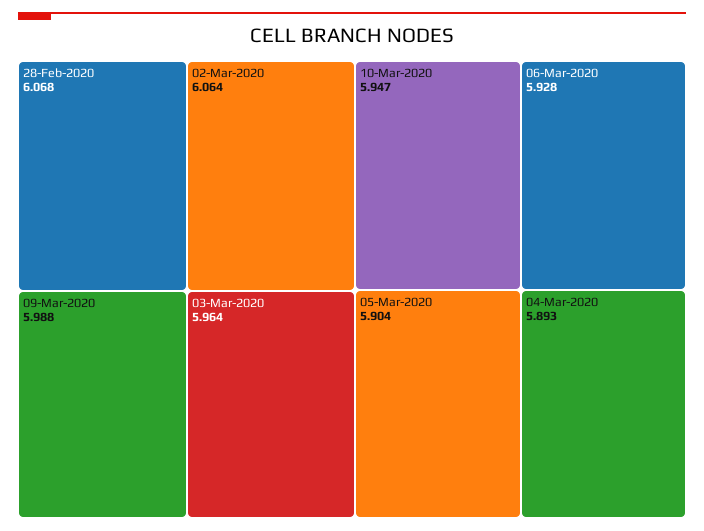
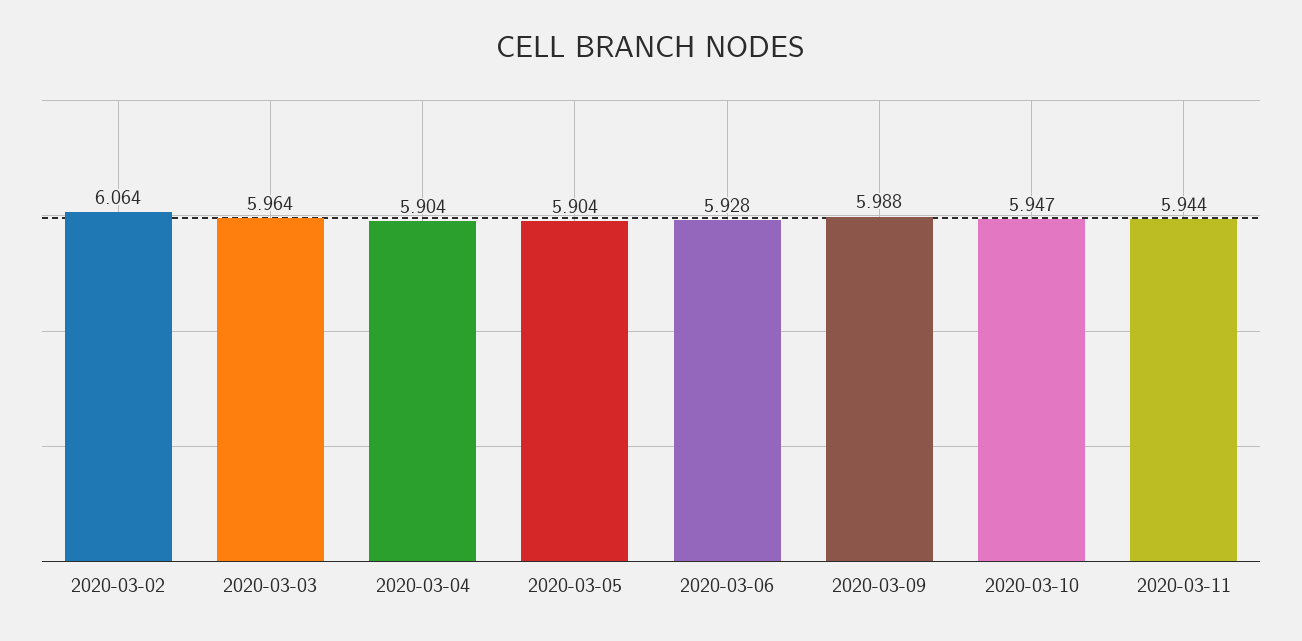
28-Feb-2020: 6.068 -> none
04-Mar-2020: 5.893 -> 5.904
2020-03-11: none -> 5.944

